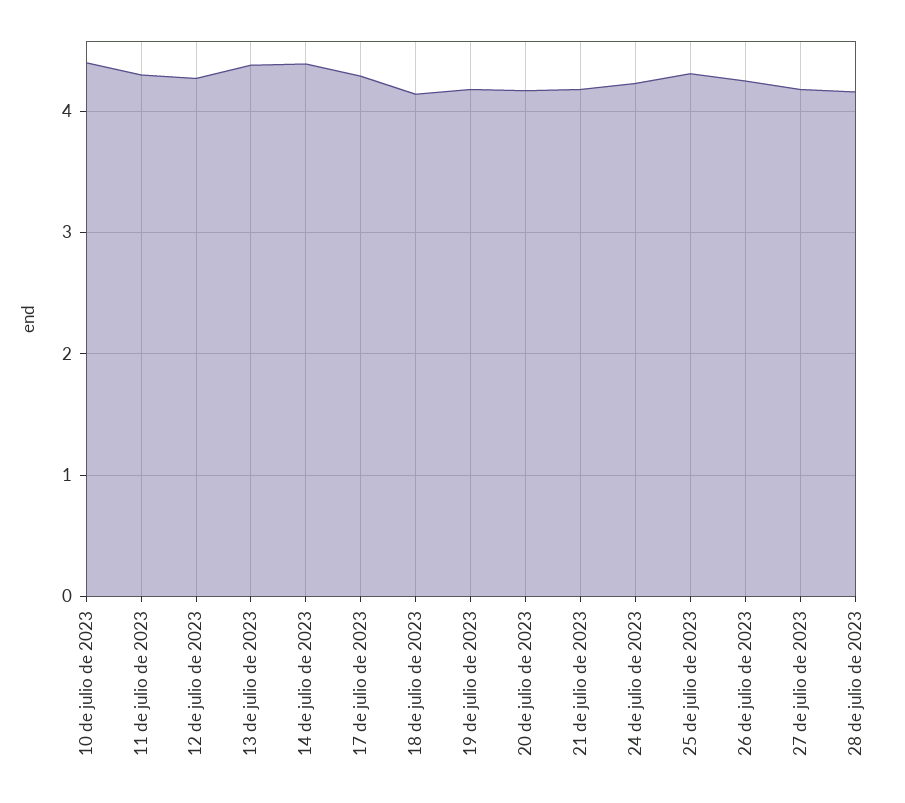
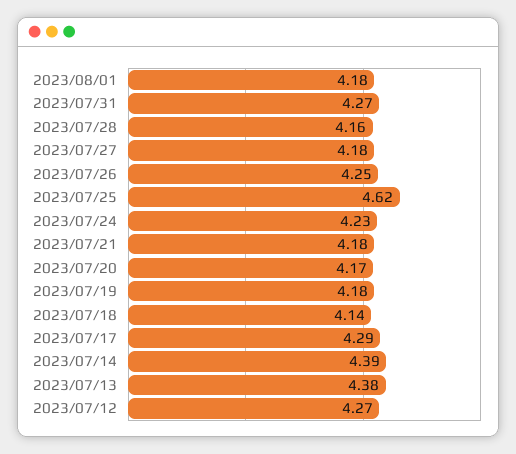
10 de julio de 2023: 4.4 -> none
11 de julio de 2023: 4.3 -> none
25 de julio de 2023: 4.3 -> 4.62
2023/08/01: none -> 4.18
2023/07/31: none -> 4.27

